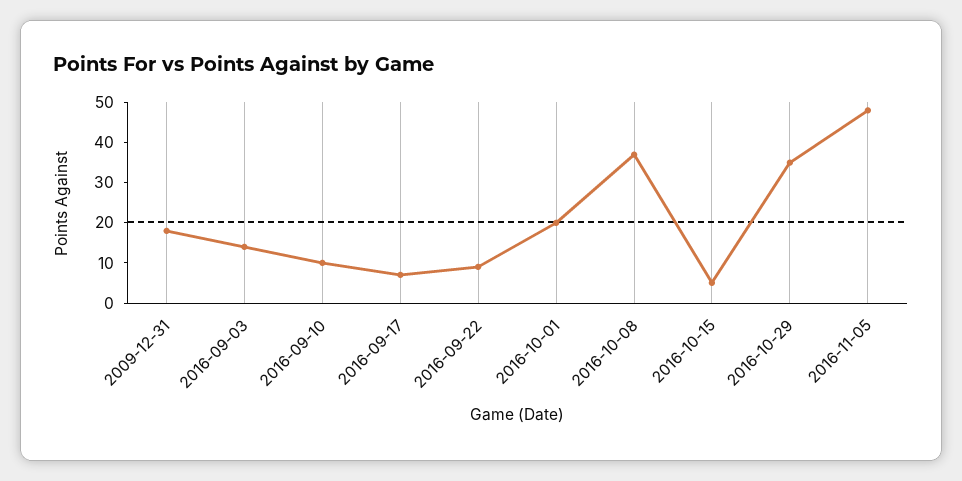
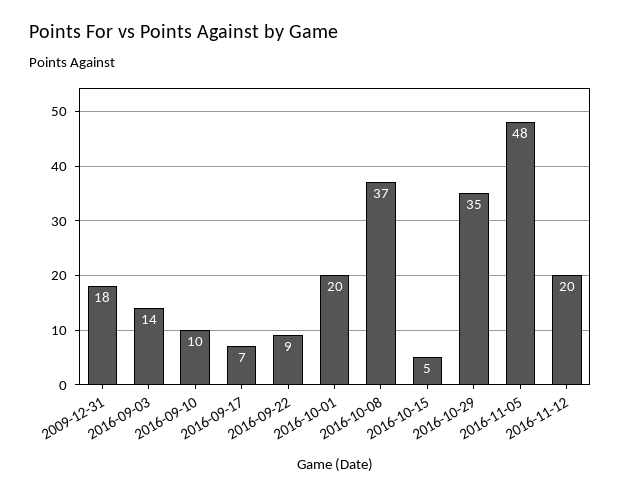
2016-11-12: none -> 20

